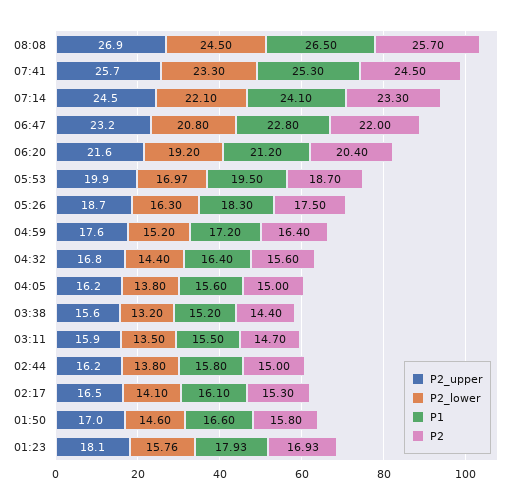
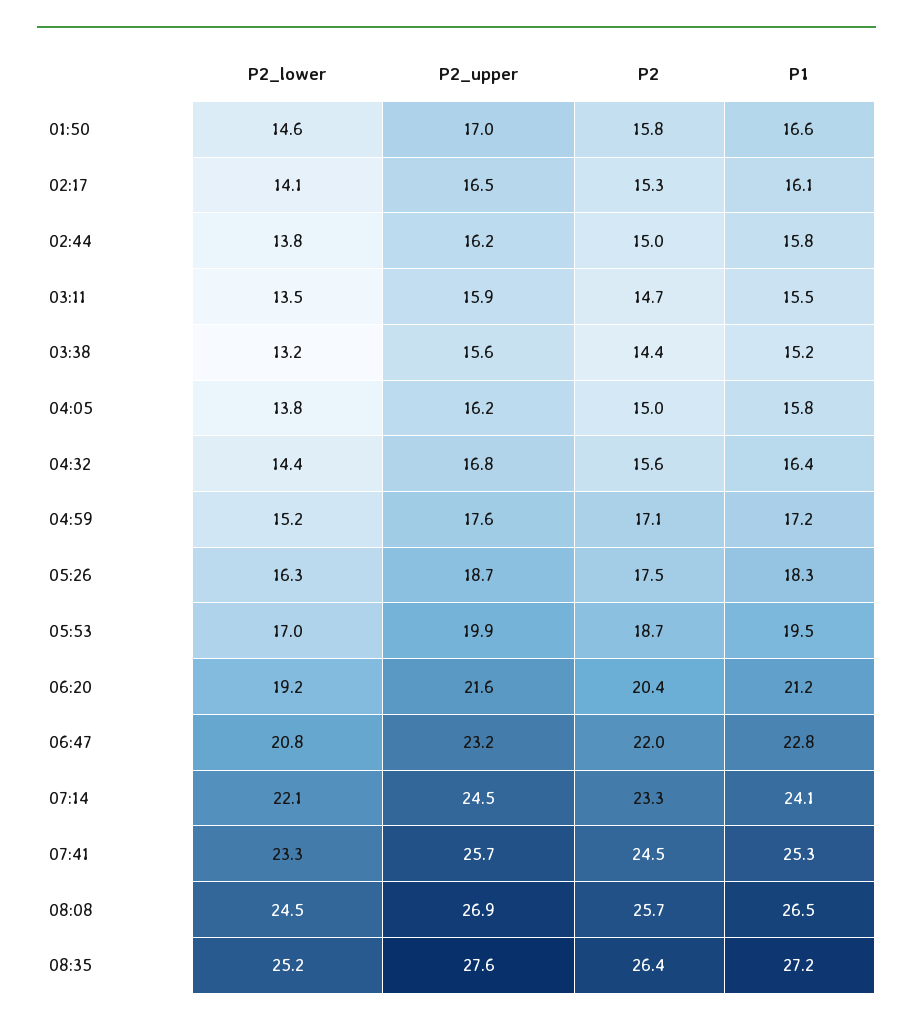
P2, 04:59: 16.4 -> 17.1
P1, 04:05: 15.6 -> 15.8
P2_upper, 01:23: 18.1 -> none
P2_lower, 01:23: 15.76 -> none
P1, 01:23: 17.93 -> none
P2, 01:23: 16.93 -> none
P2_lower, 08:35: none -> 25.2
P2_upper, 08:35: none -> 27.6
P2, 08:35: none -> 26.4
P1, 08:35: none -> 27.2

